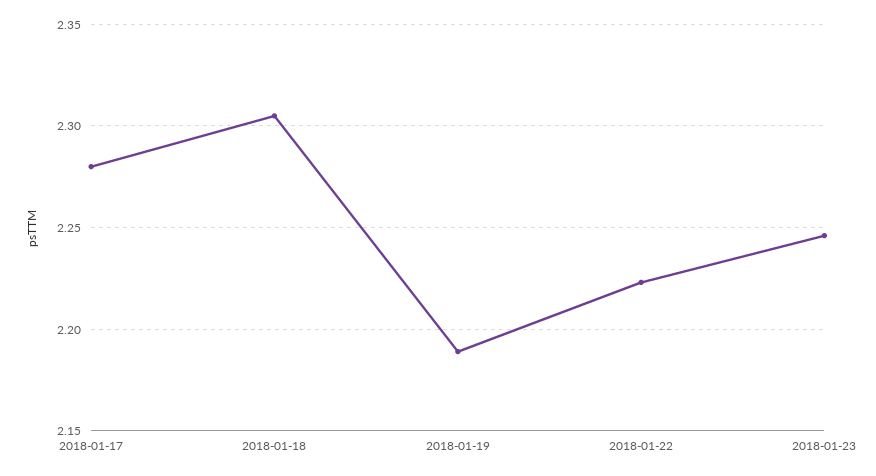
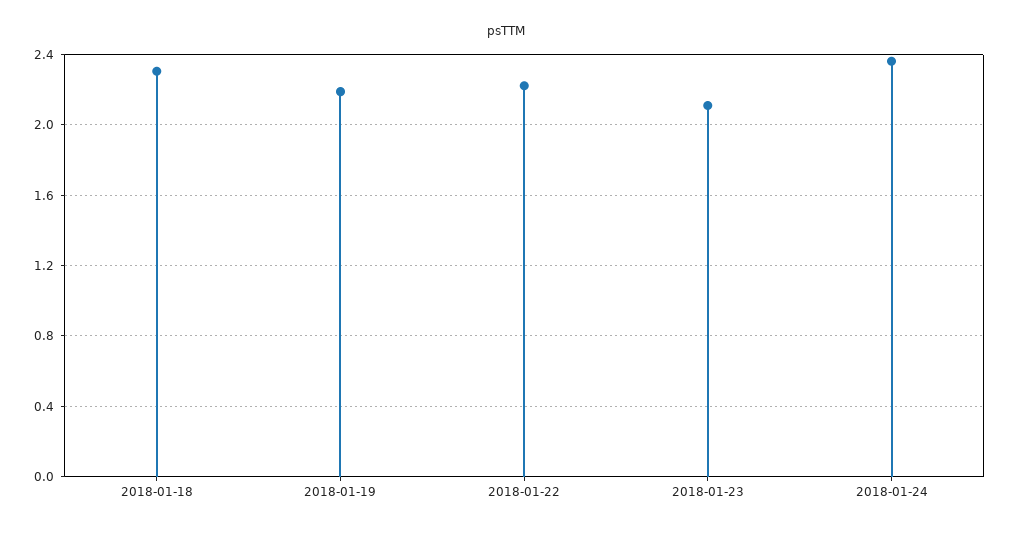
2018-01-17: 2.28 -> none
2018-01-23: 2.245 -> 2.1
2018-01-24: none -> 2.35

